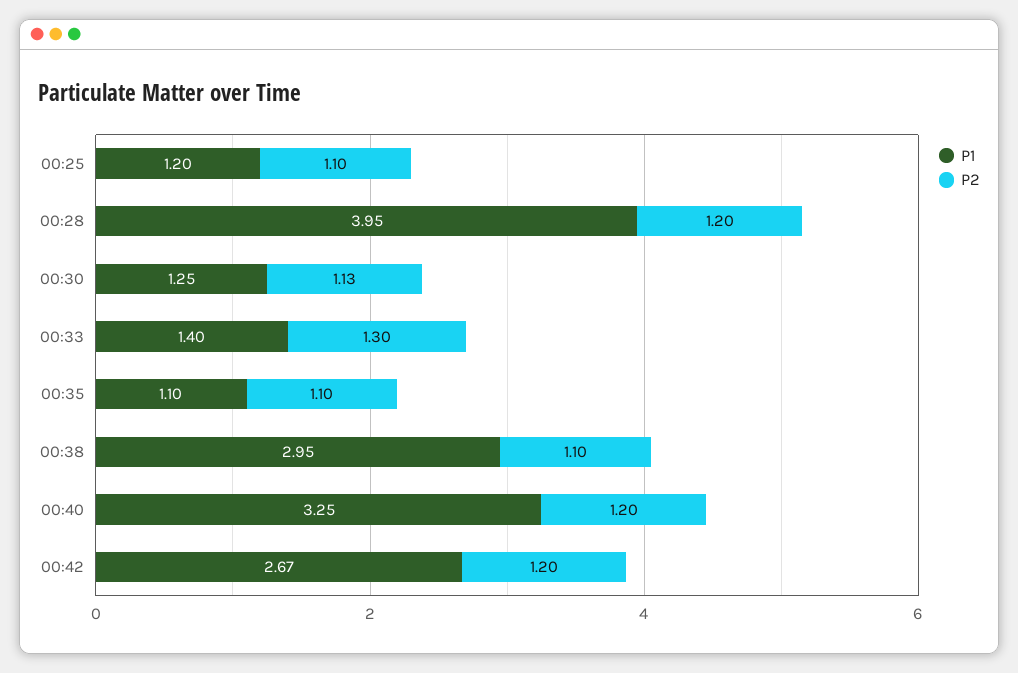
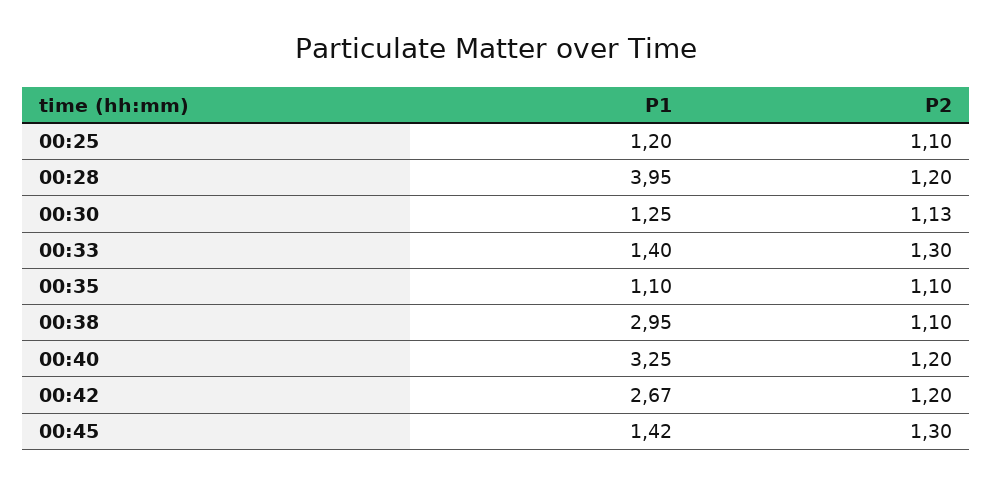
P1, 00:45: none -> 1.42
P2, 00:45: none -> 1.3

